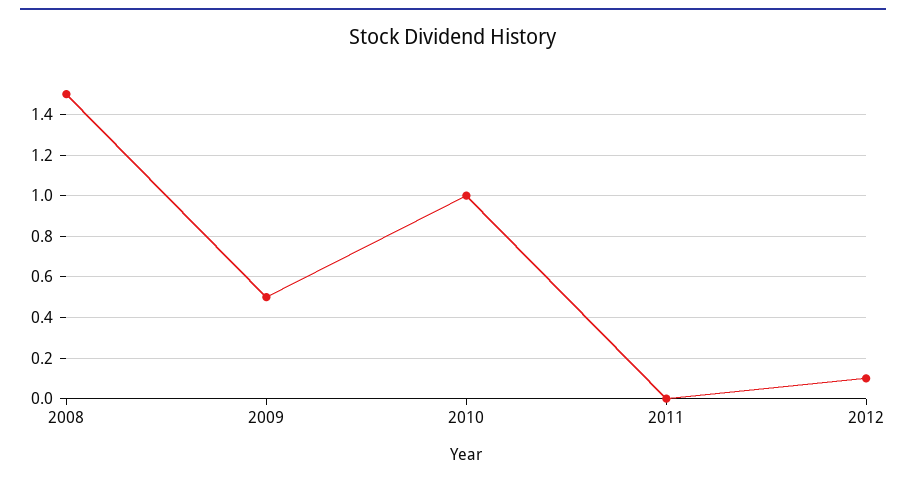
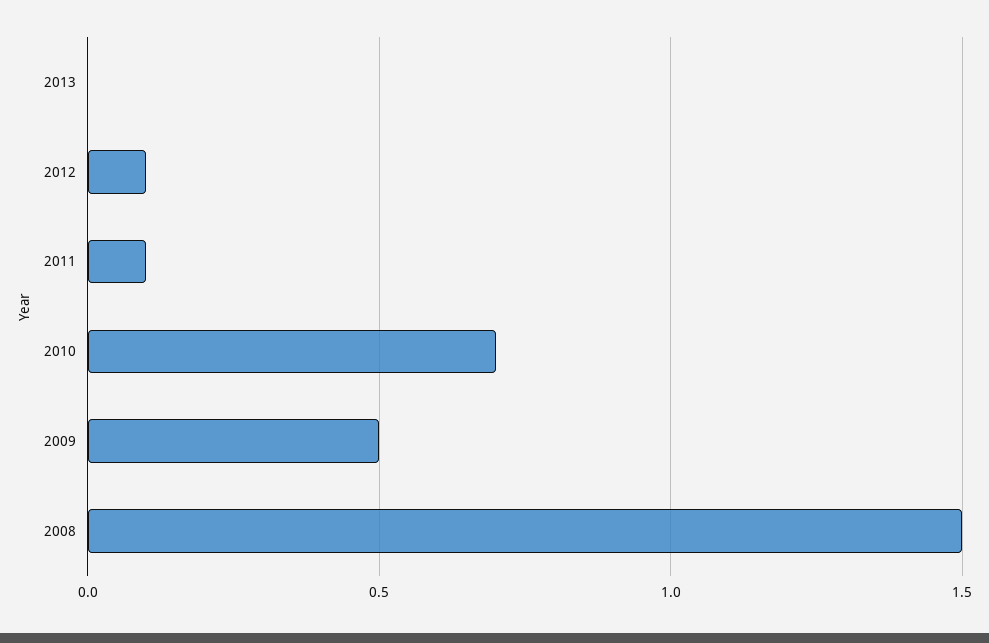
2010: 1 -> 0.7
2011: 0 -> 0.1
2013: none -> 0

